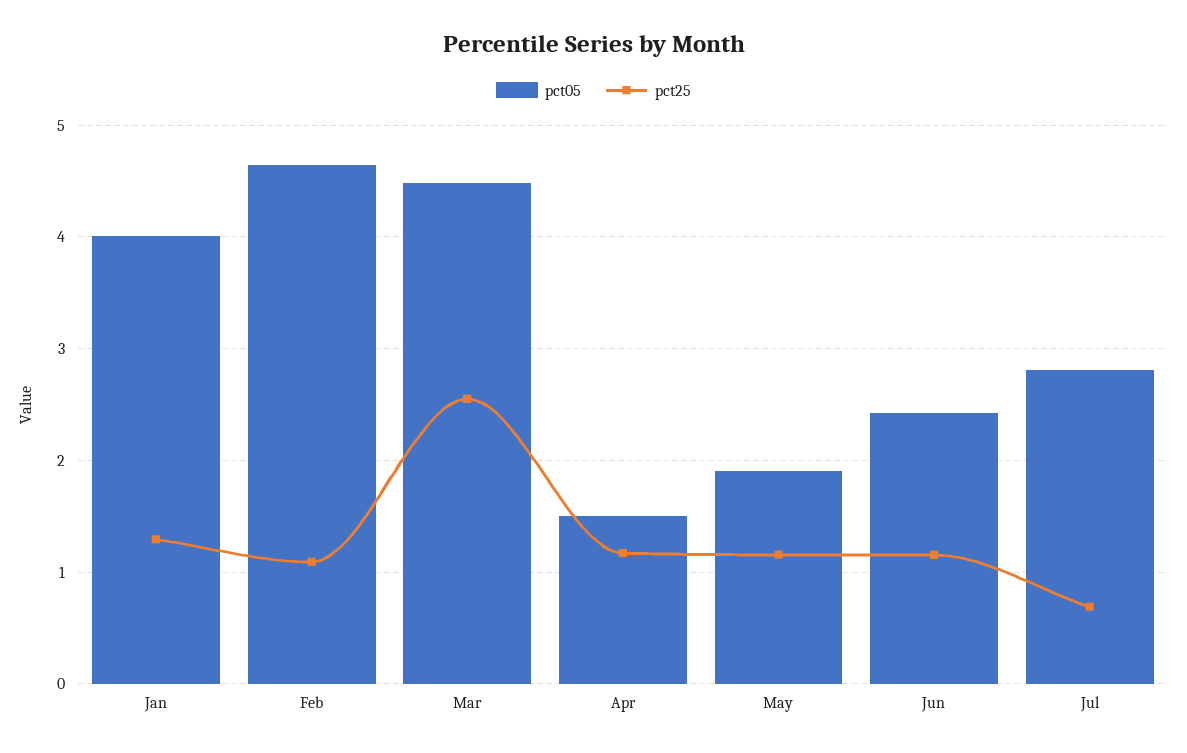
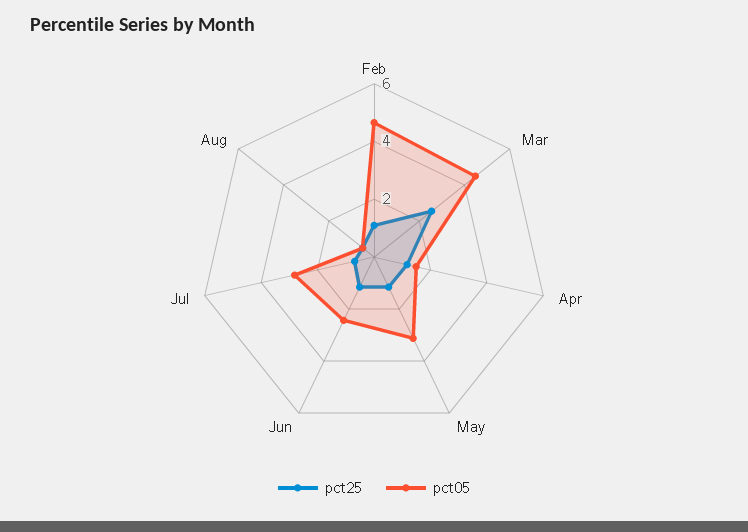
pct05, Jan: 4 -> none
pct25, Jan: 1.3 -> none
pct05, May: 1.9 -> 3
pct25, Aug: none -> 0.5
pct05, Aug: none -> 0.5

